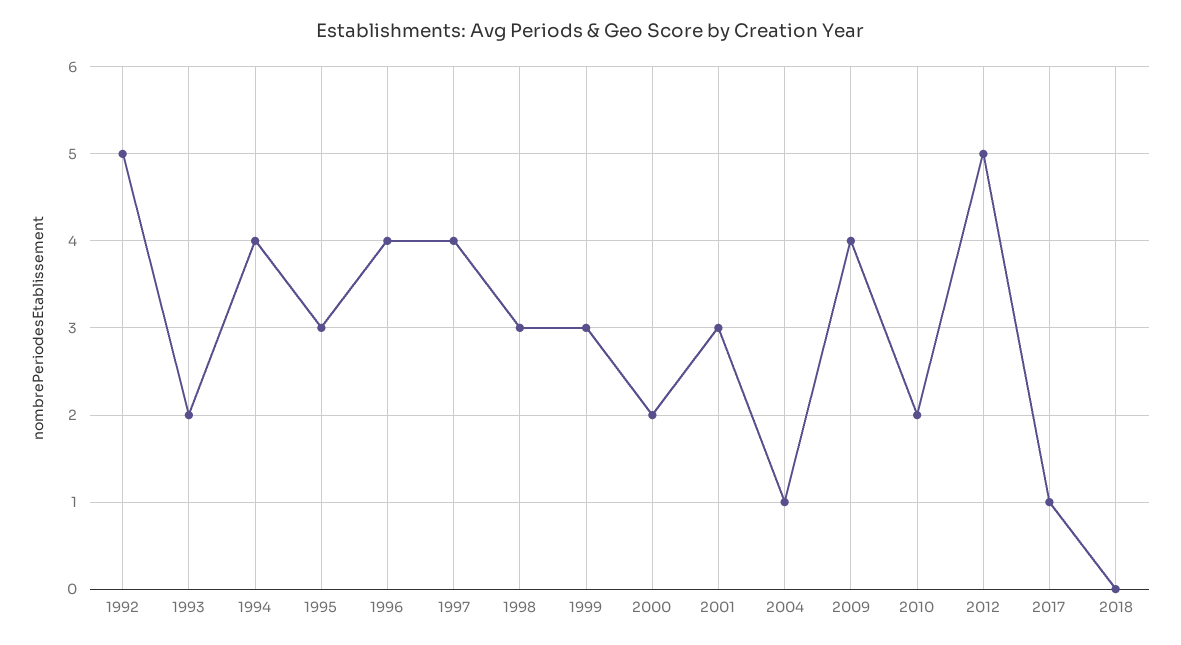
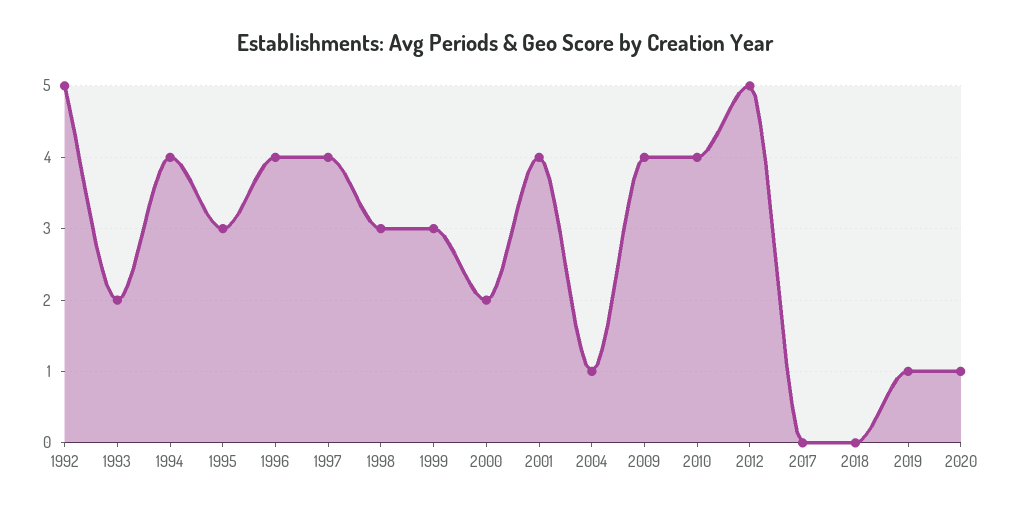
2001: 3 -> 4
2010: 2 -> 4
2017: 1 -> 0
2019: none -> 1
2020: none -> 1

